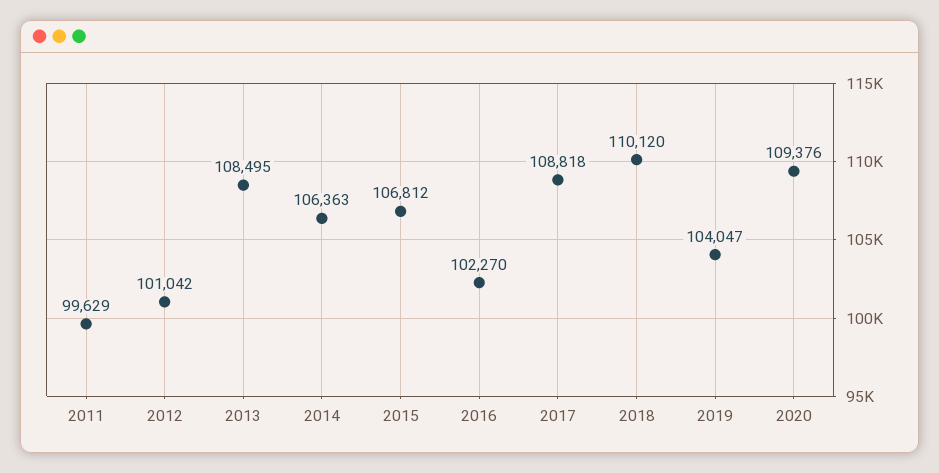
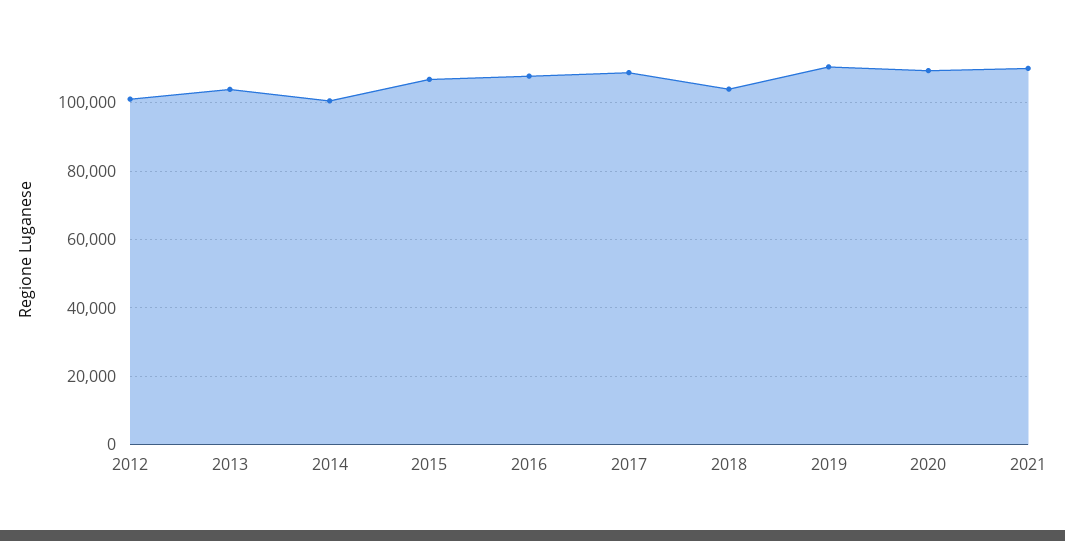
2011: 99629 -> none
2013: 108495 -> 104000
2014: 106363 -> 100000
2016: 102270 -> 108000
2018: 110120 -> 104000
2019: 104047 -> 110000
2021: none -> 110000

